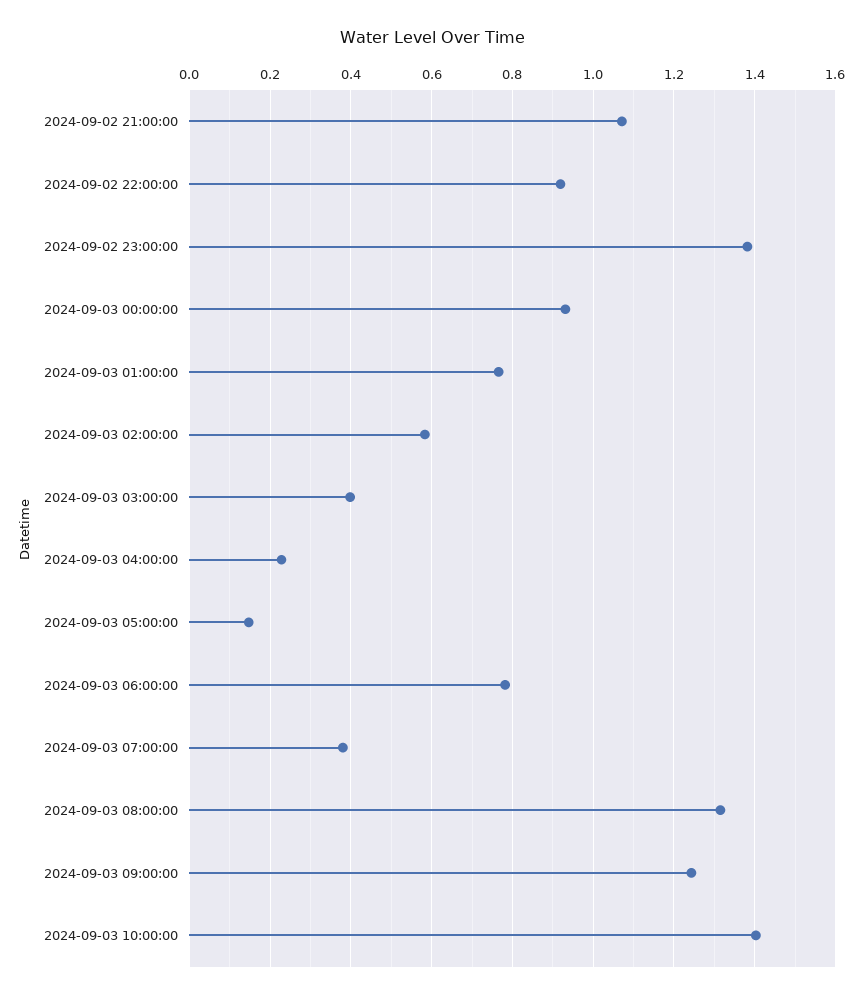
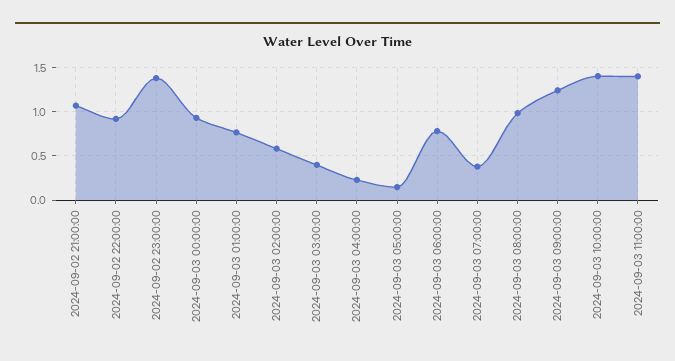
2024-09-03 08:00:00: 1.32 -> 1
2024-09-03 11:00:00: none -> 1.4

